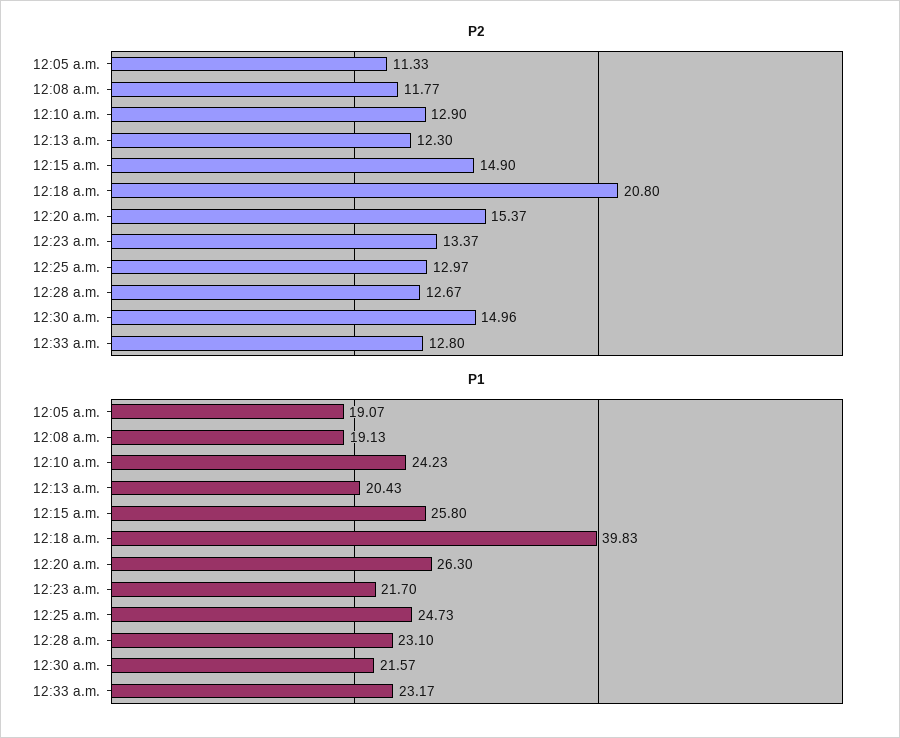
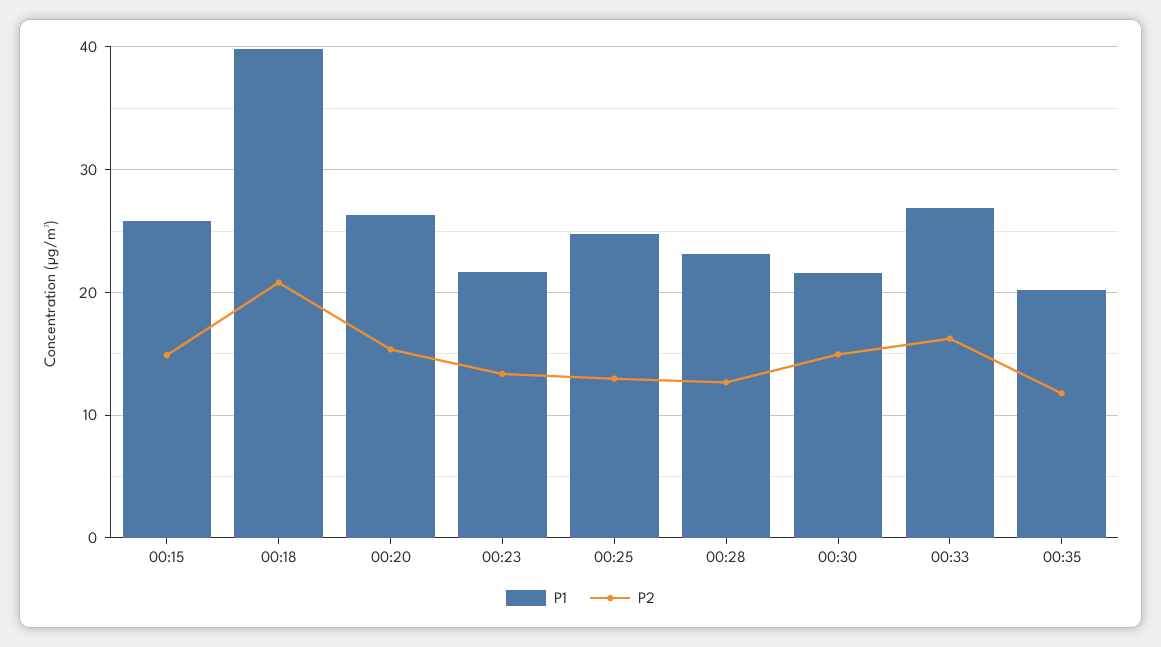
P2, 12:05 a.m.: 11.33 -> none
P2, 12:08 a.m.: 11.77 -> none
P2, 12:10 a.m.: 12.9 -> none
P2, 12:13 a.m.: 12.3 -> none
P2, 12:33 a.m.: 12.8 -> 16
P1, 12:05 a.m.: 19.07 -> none
P1, 12:08 a.m.: 19.13 -> none
P1, 12:10 a.m.: 24.23 -> none
P1, 12:13 a.m.: 20.43 -> none
P1, 12:33 a.m.: 23.17 -> 27
P1, 00:35: none -> 20
P2, 00:35: none -> 12

